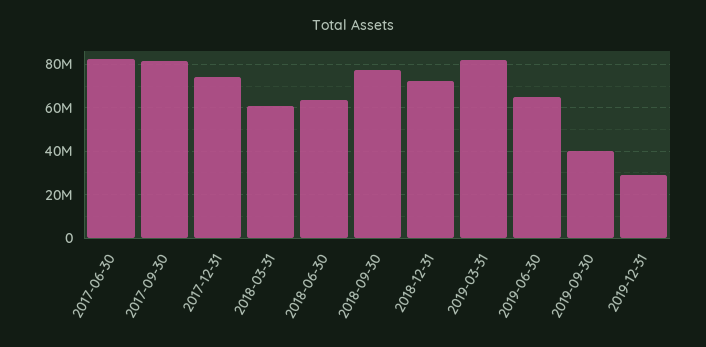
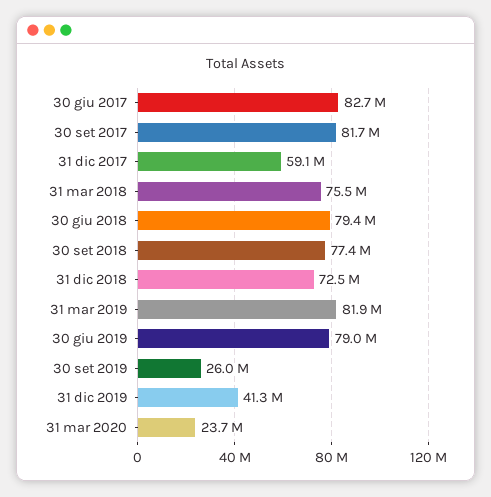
2017-12-31: 75000000 -> 59100000
2018-03-31: 60000000 -> 75500000
2018-06-30: 65000000 -> 79400000
2019-06-30: 65000000 -> 79000000
2019-09-30: 40000000 -> 26000000
2019-12-31: 30000000 -> 41300000
31 mar 2020: none -> 23700000

